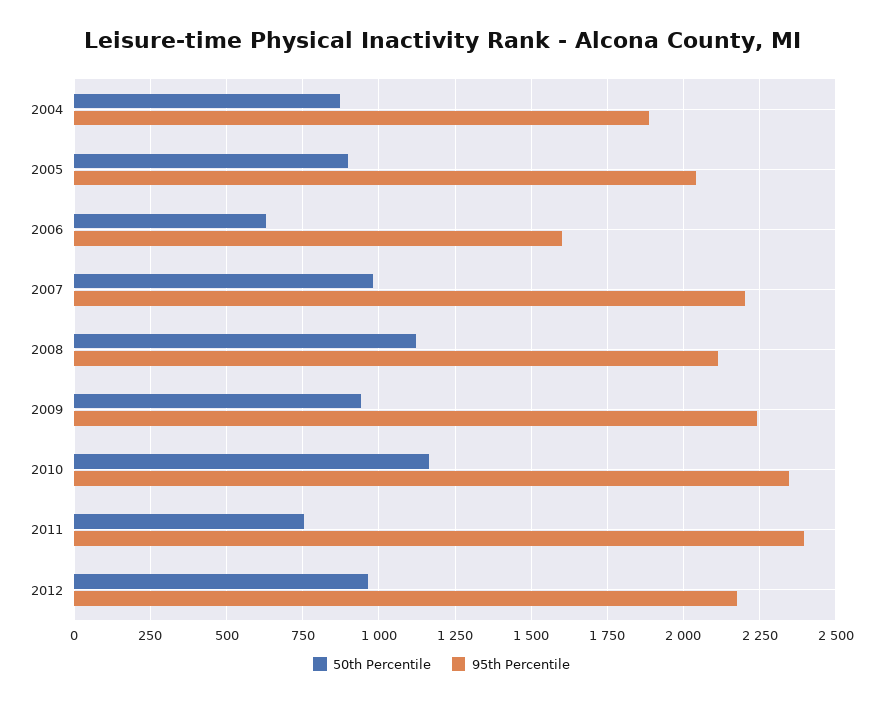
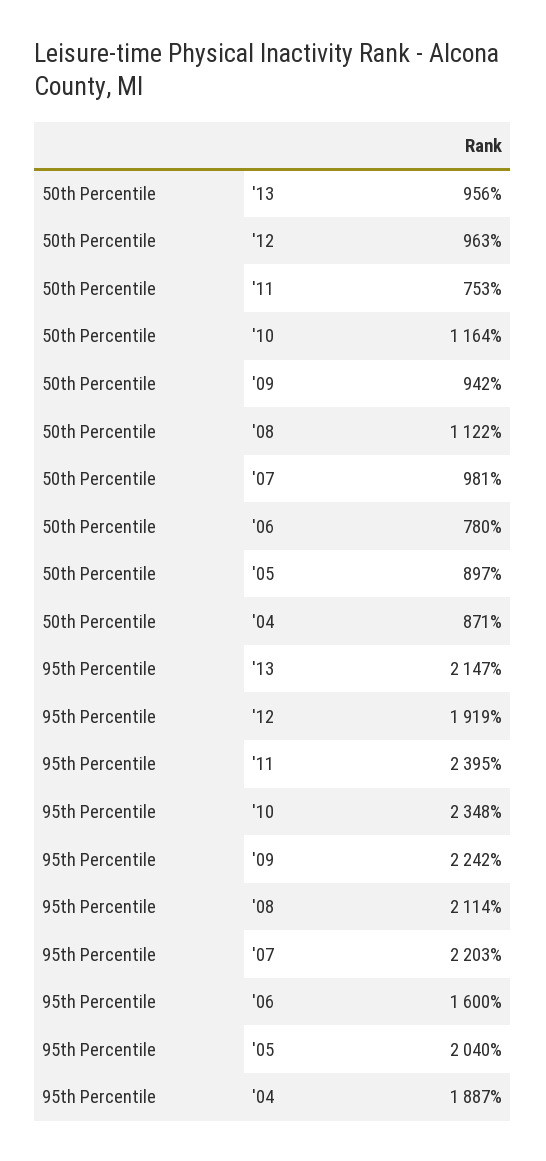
50th Percentile, 2006: 625 -> 780
95th Percentile, 2012: 2175 -> 1919
50th Percentile, '13: none -> 956
95th Percentile, '13: none -> 2147

